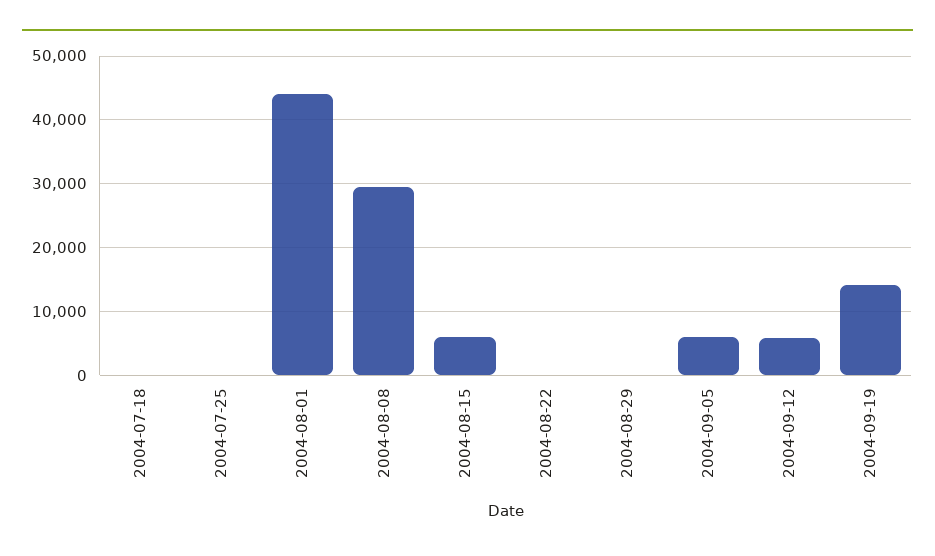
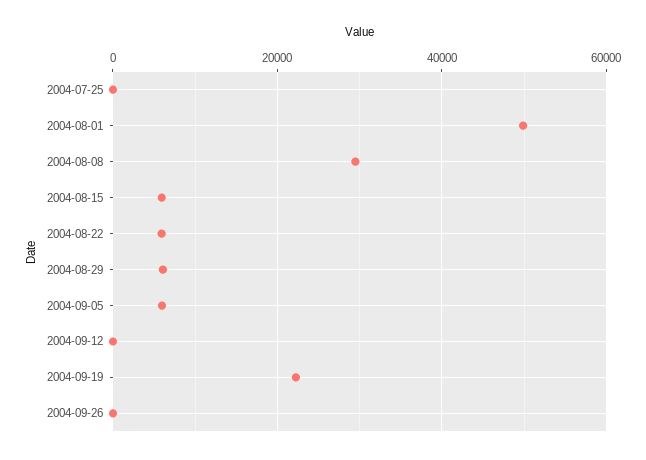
2004-07-18: 0 -> none
2004-08-01: 44000 -> 50000
2004-08-22: 0 -> 6000
2004-08-29: 0 -> 6000
2004-09-12: 6000 -> 0
2004-09-19: 14000 -> 22000
2004-09-26: none -> 0

